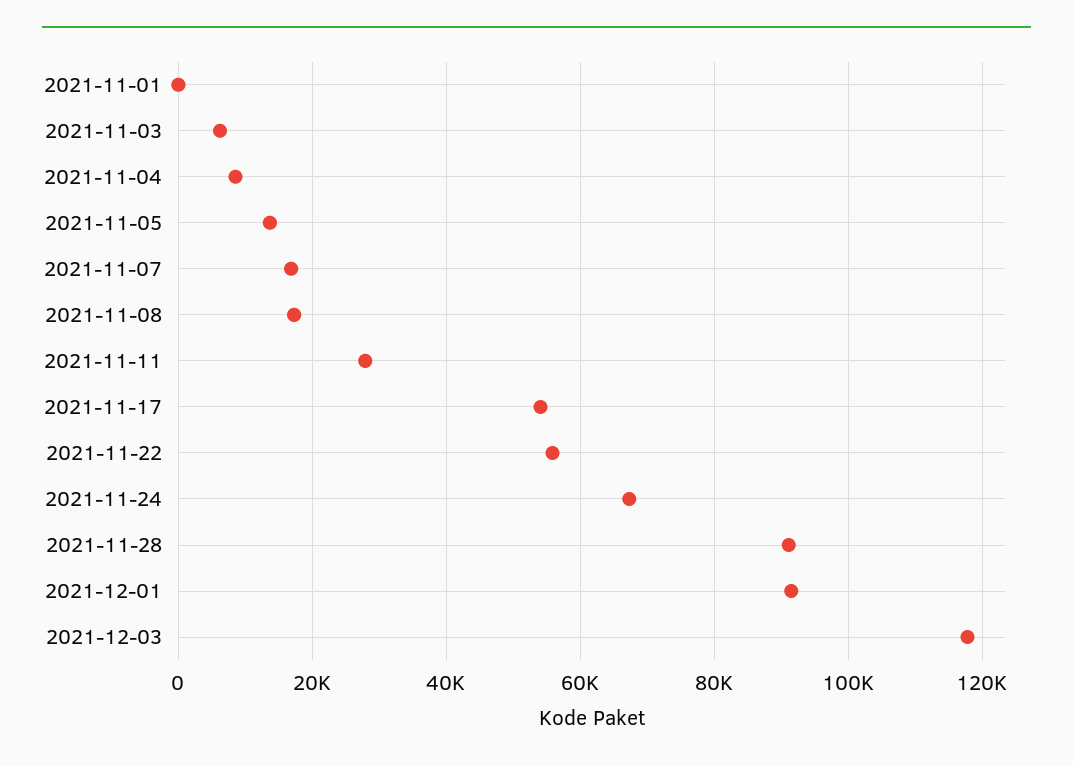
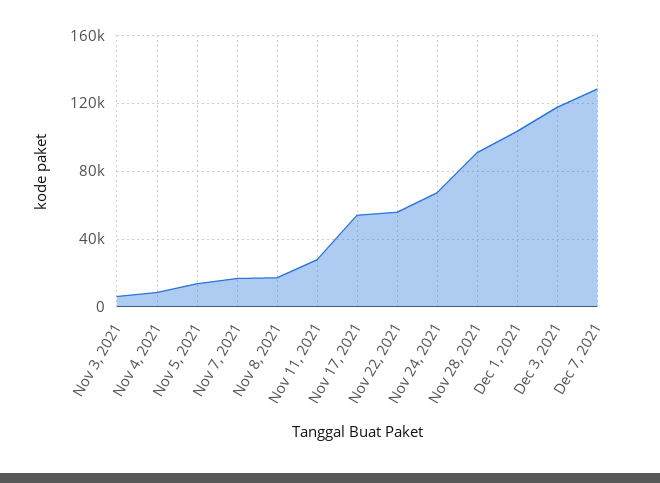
2021-11-01: 0 -> none
2021-12-01: 92000 -> 105000
Dec 7, 2021: none -> 130000

